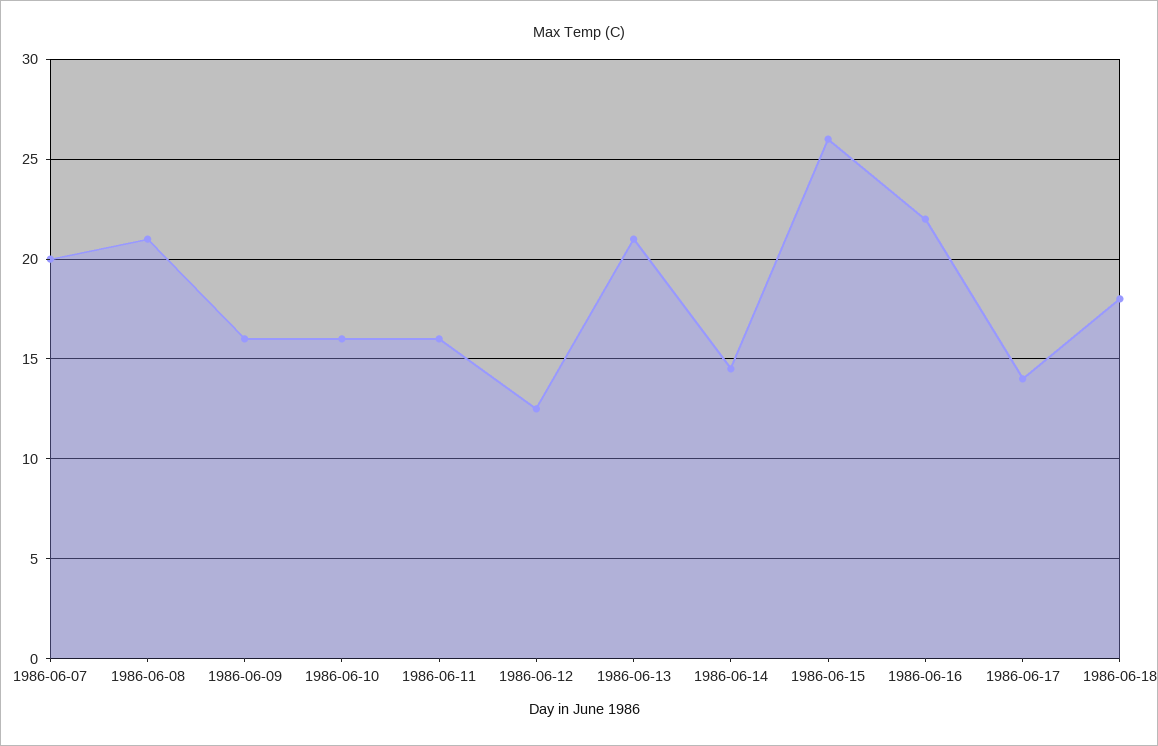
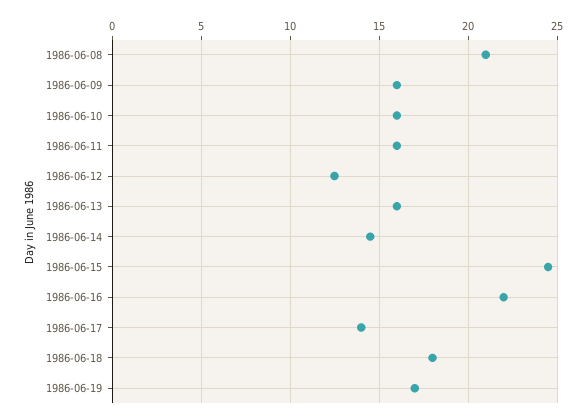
1986-06-07: 20 -> none
1986-06-13: 21 -> 16
1986-06-15: 26 -> 24.5
1986-06-19: none -> 17

